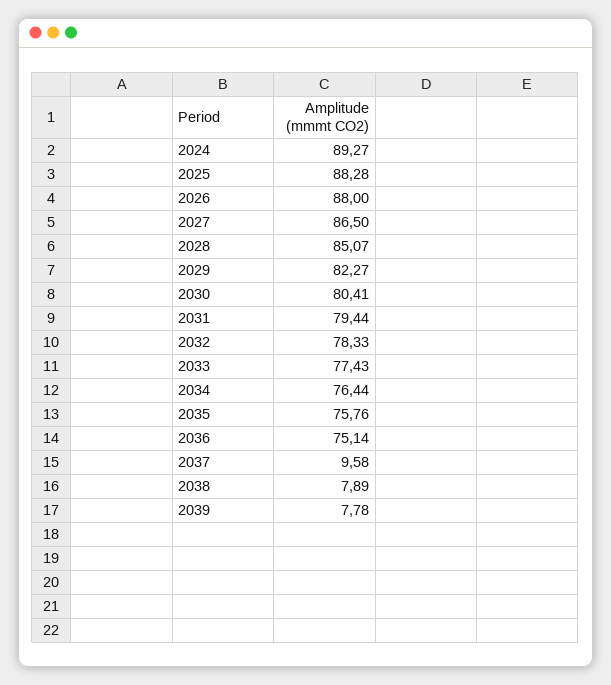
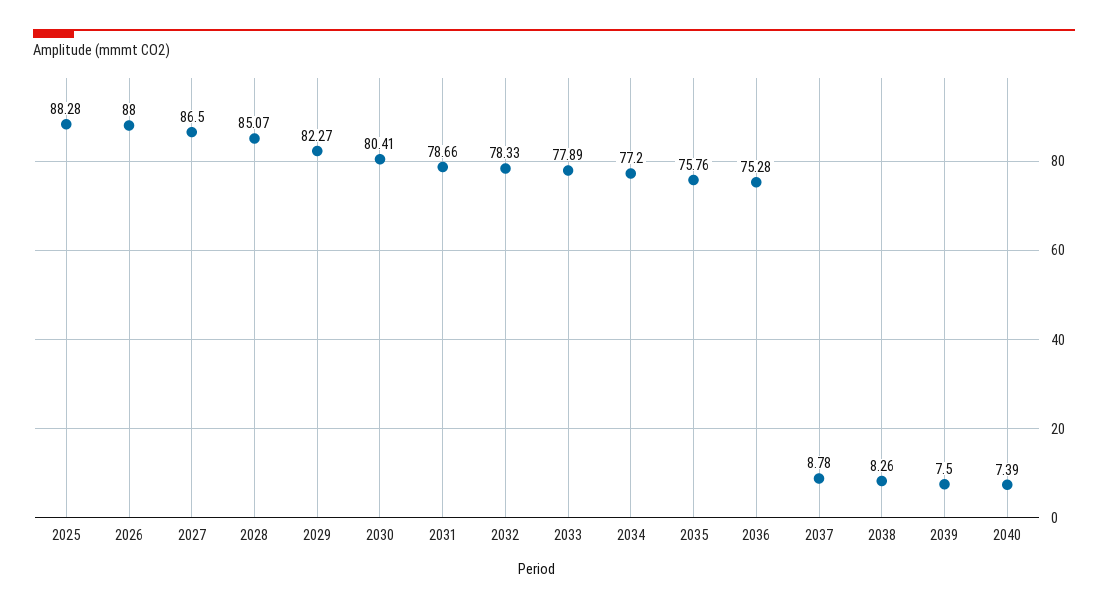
2024: 89.27 -> none
2031: 79.44 -> 78.66
2033: 77.43 -> 77.89
2034: 76.44 -> 77.2
2036: 75.14 -> 75.28
2037: 9.58 -> 8.78
2038: 7.89 -> 8.26
2039: 7.78 -> 7.5
2040: none -> 7.39

